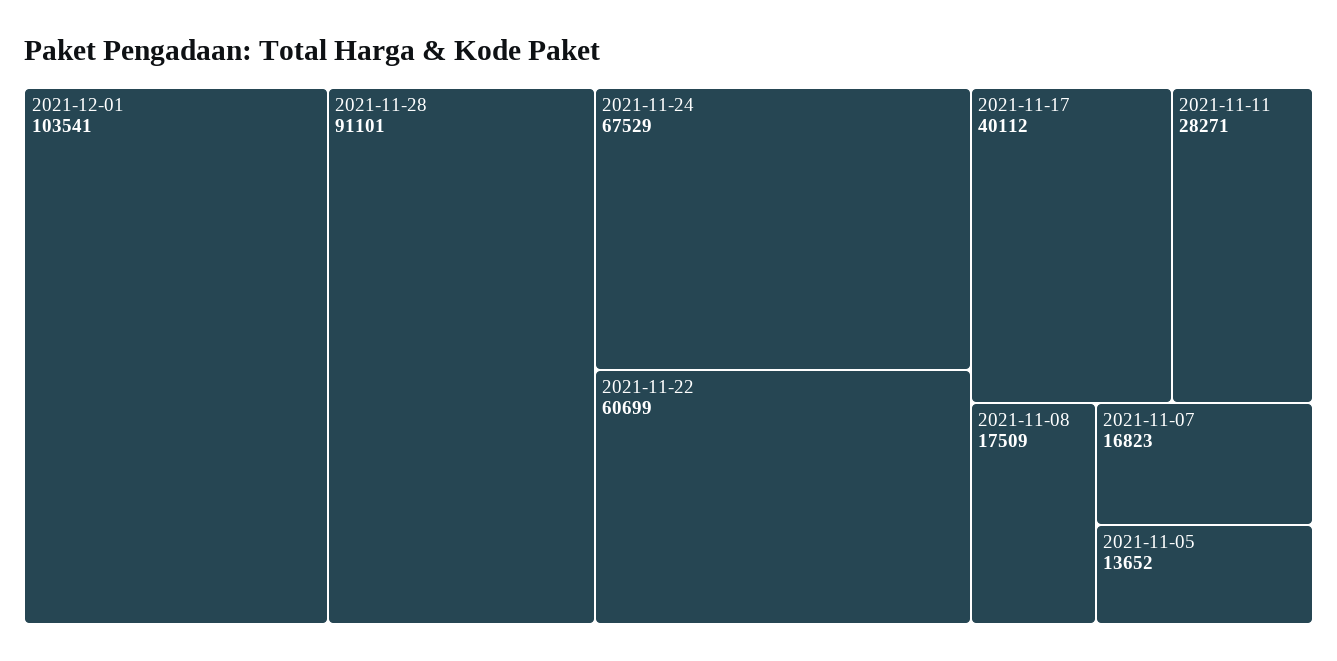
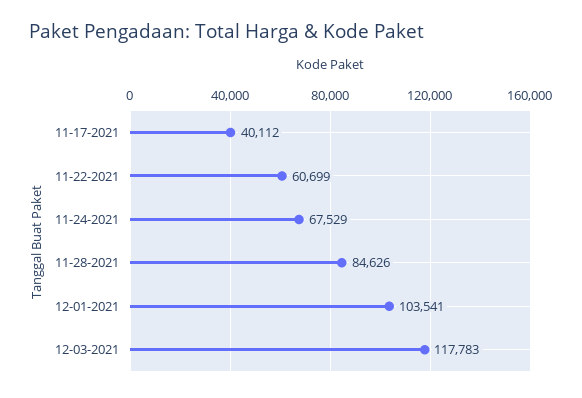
2021-11-28: 91101 -> 84626
2021-11-11: 28271 -> none
2021-11-08: 17509 -> none
2021-11-07: 16823 -> none
2021-11-05: 13652 -> none
12-03-2021: none -> 117783

